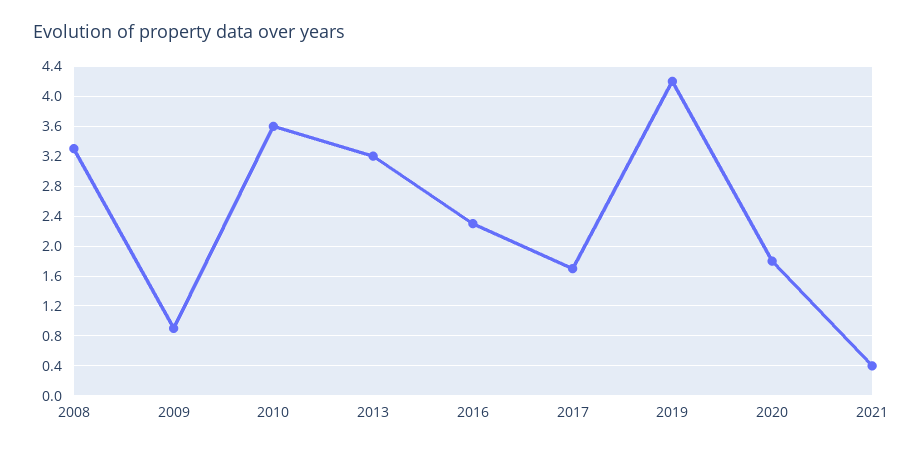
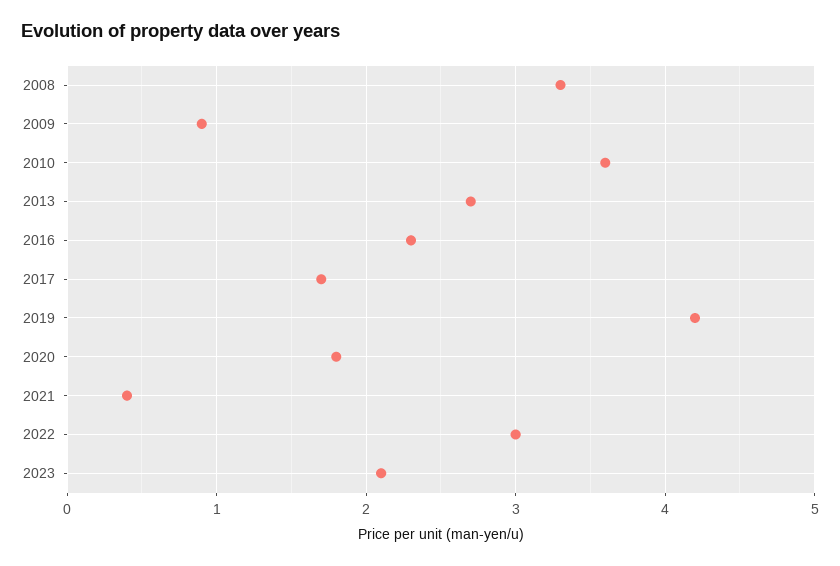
2013: 3.2 -> 2.7
2022: none -> 3
2023: none -> 2.1

